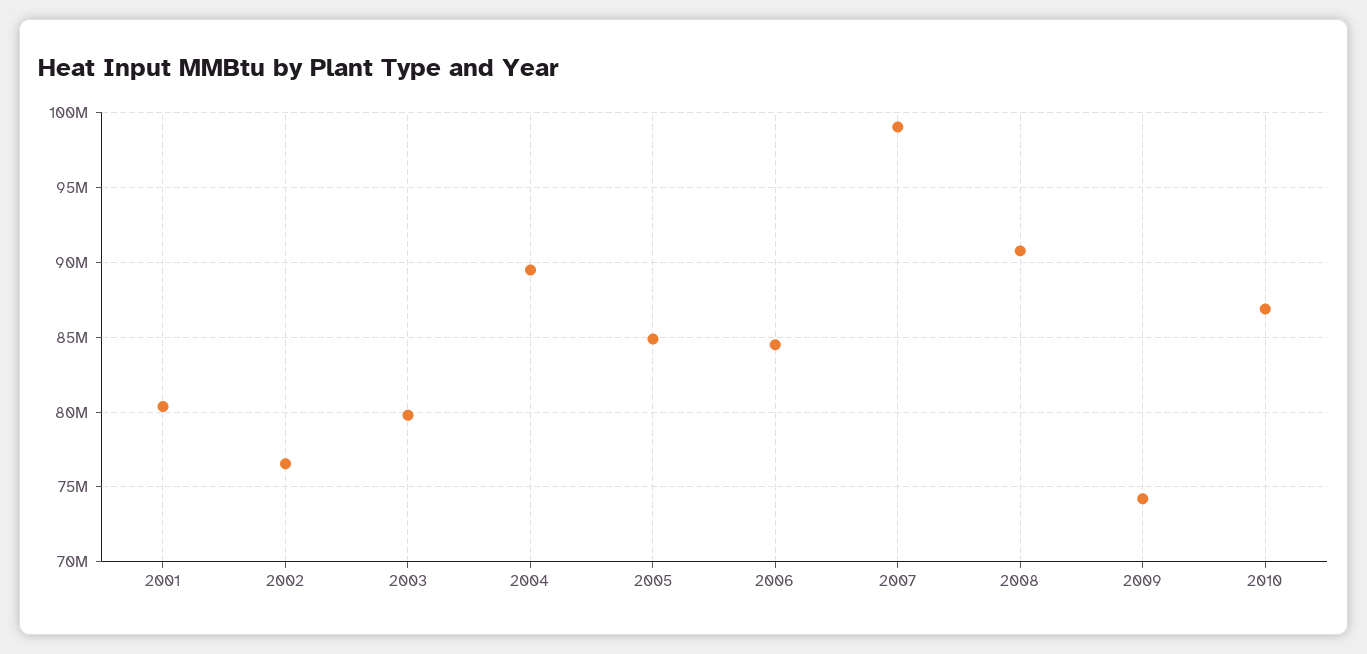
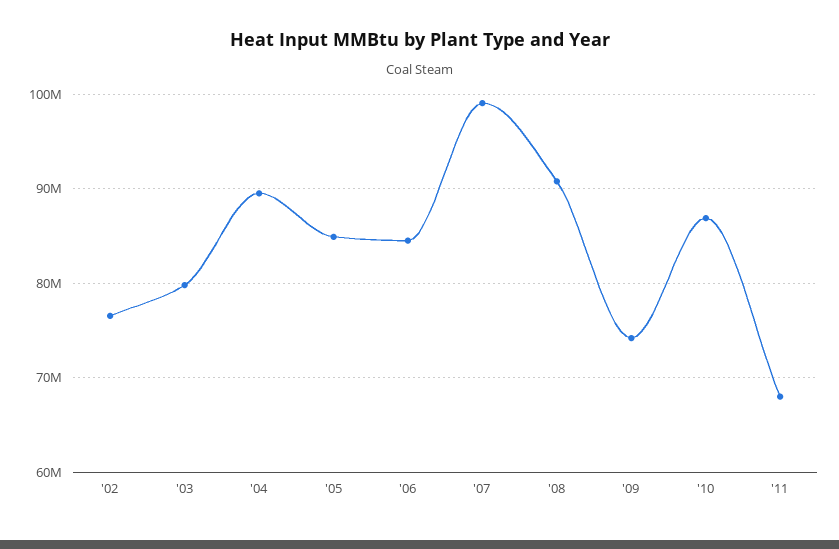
2001: 80500000 -> none
'11: none -> 68000000

